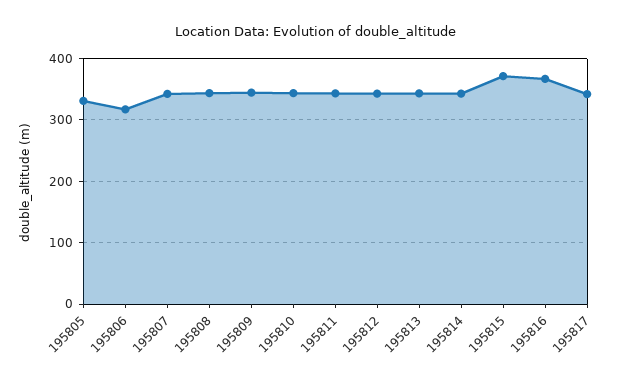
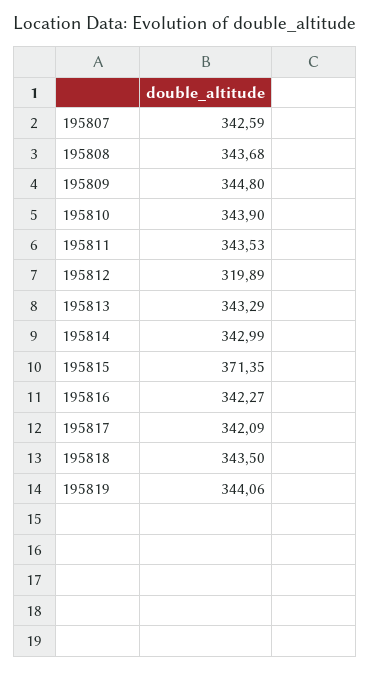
195805: 330 -> none
195806: 320 -> none
195812: 340 -> 319.89
195816: 370 -> 342.27
195818: none -> 343.5
195819: none -> 344.06

